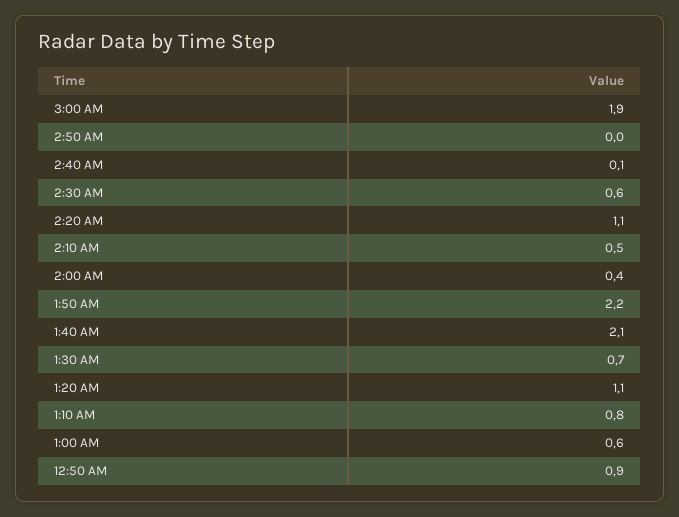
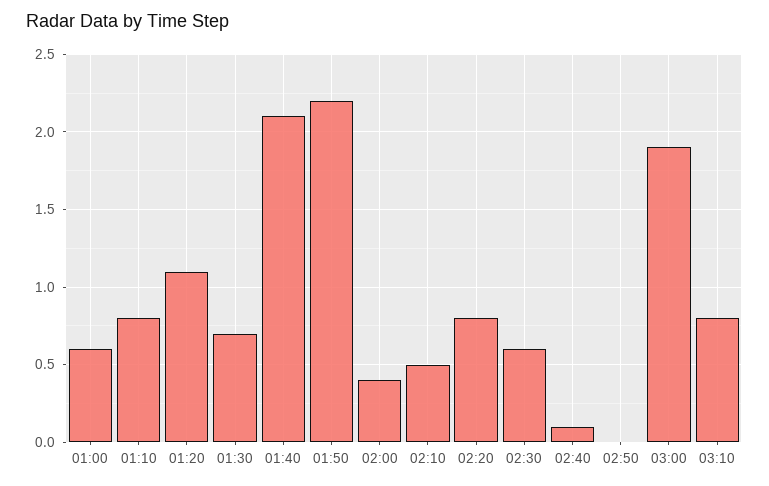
2:20 AM: 1.1 -> 0.8
12:50 AM: 0.9 -> none
03:10: none -> 0.8

